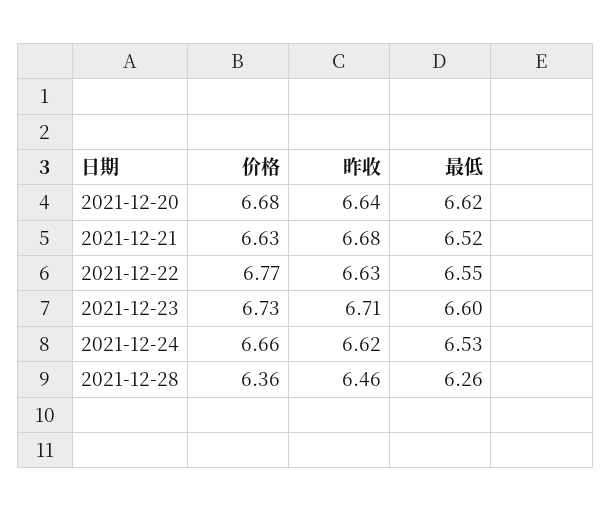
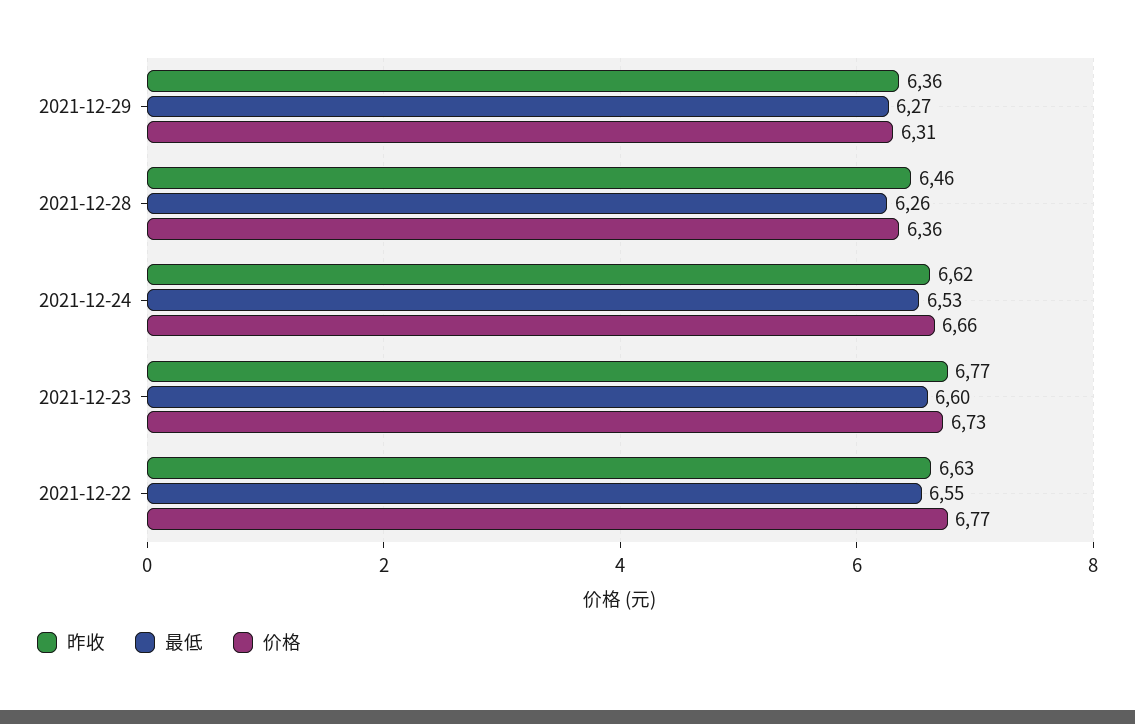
价格, 2021-12-20: 6.68 -> none
昨收, 2021-12-20: 6.64 -> none
最低, 2021-12-20: 6.62 -> none
价格, 2021-12-21: 6.63 -> none
昨收, 2021-12-21: 6.68 -> none
最低, 2021-12-21: 6.52 -> none
昨收, 2021-12-23: 6.71 -> 6.77
昨收, 2021-12-29: none -> 6.36
最低, 2021-12-29: none -> 6.27
价格, 2021-12-29: none -> 6.31

